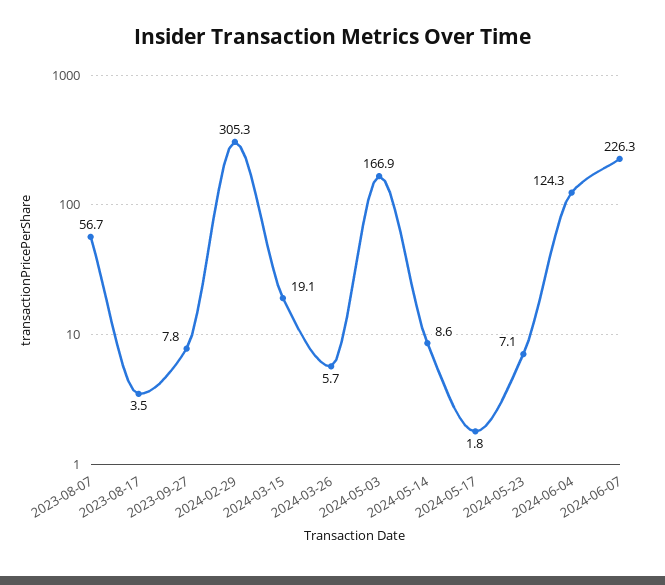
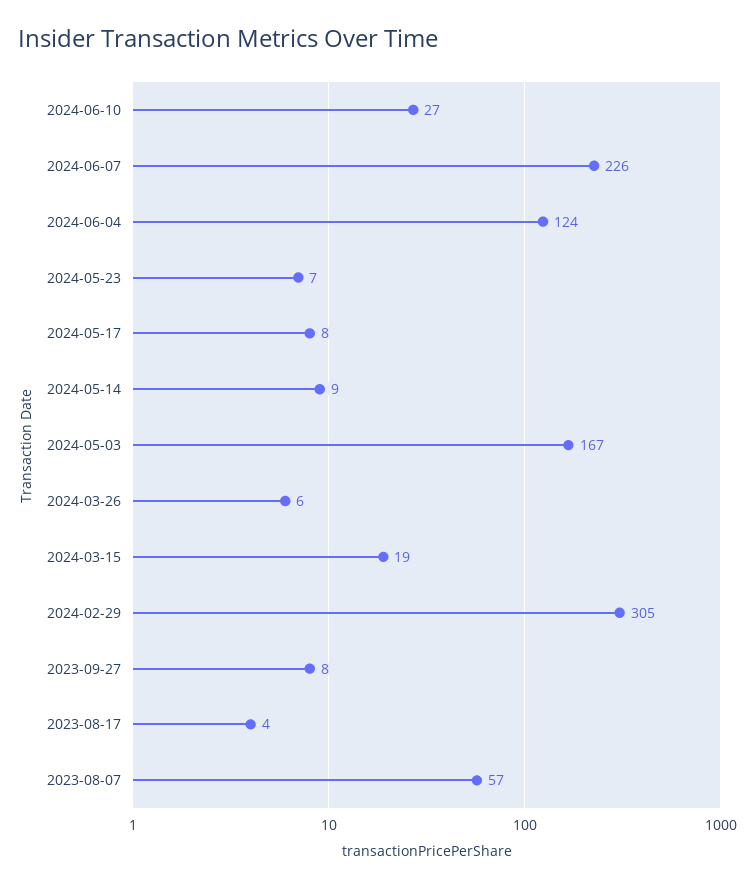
2024-05-17: 1.8 -> 8
2024-06-10: none -> 27

